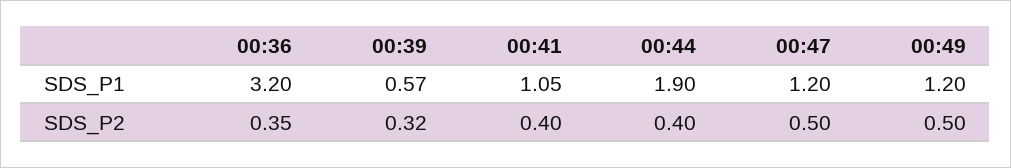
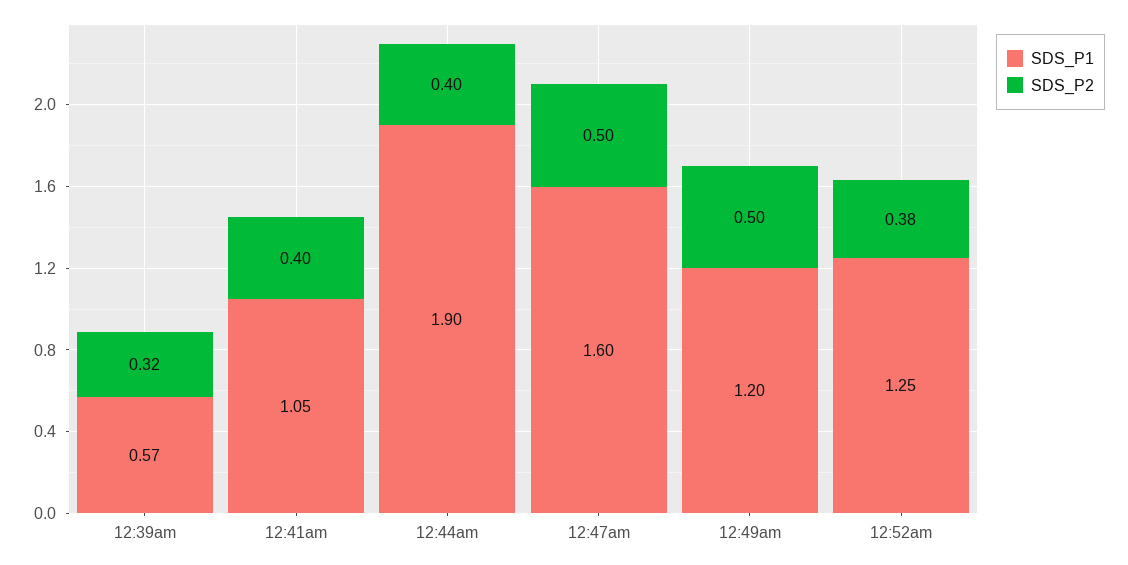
SDS_P1, 00:36: 3.2 -> none
SDS_P1, 00:47: 1.2 -> 1.6
SDS_P2, 00:36: 0.35 -> none
SDS_P1, 12:52am: none -> 1.25
SDS_P2, 12:52am: none -> 0.38

